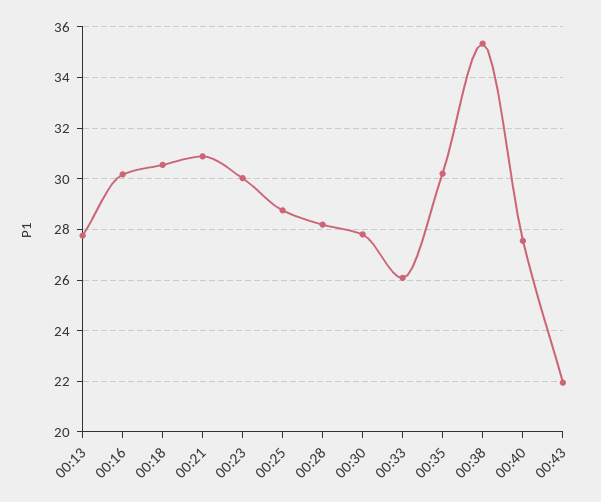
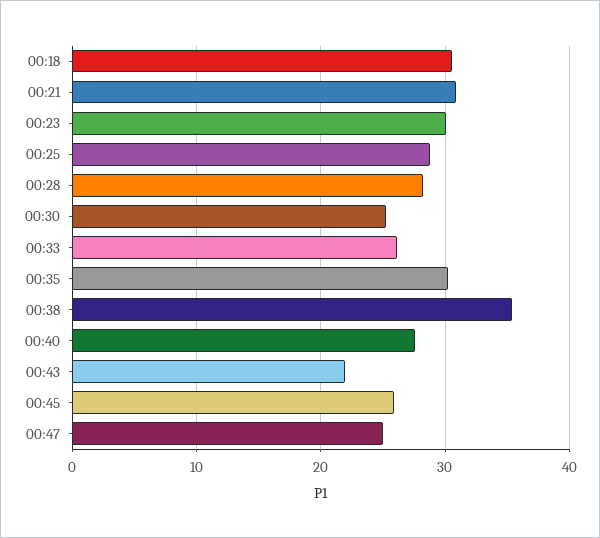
00:13: 27.75 -> none
00:16: 30.25 -> none
00:30: 27.75 -> 25
00:45: none -> 26
00:47: none -> 25

